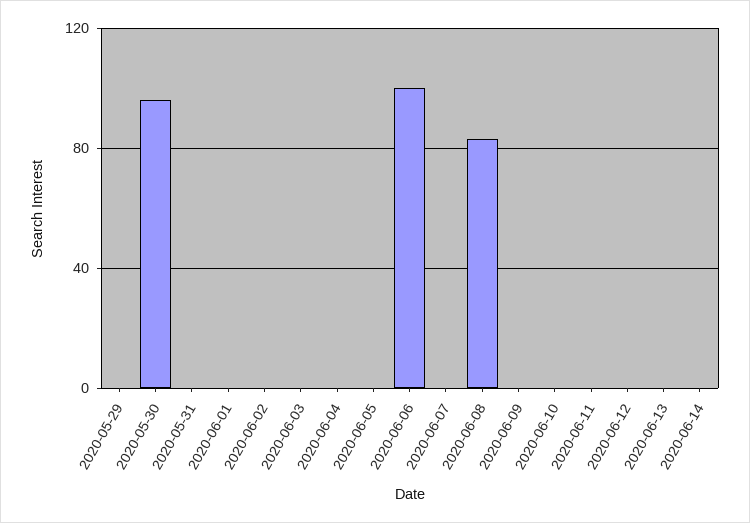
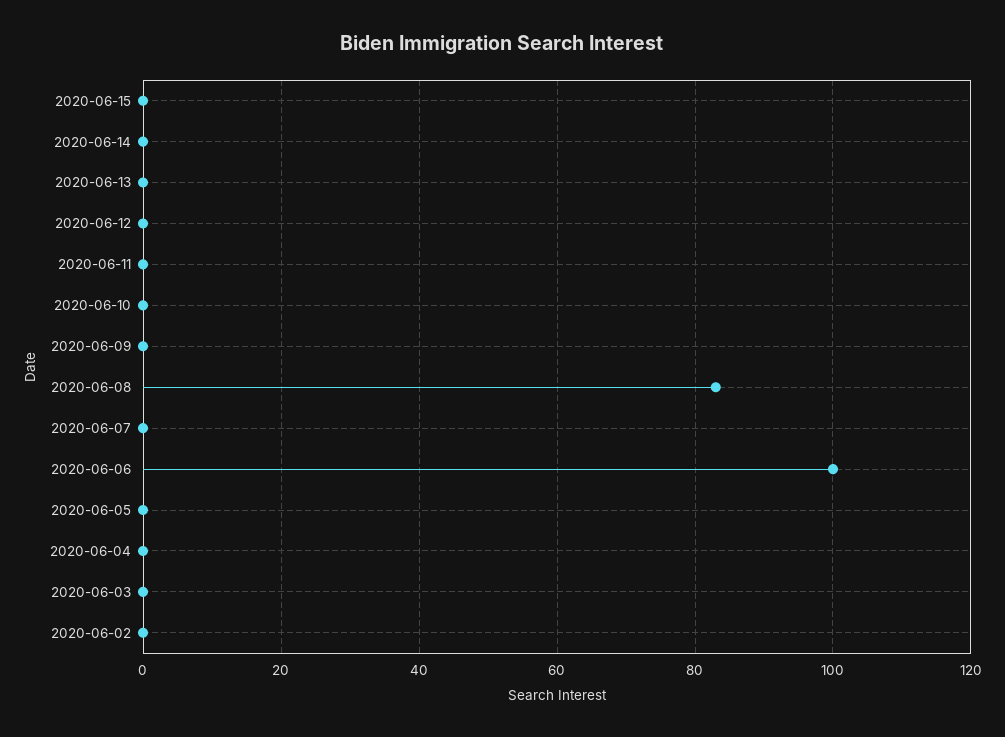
2020-05-29: 0 -> none
2020-05-30: 95 -> none
2020-05-31: 0 -> none
2020-06-01: 0 -> none
2020-06-15: none -> 0

